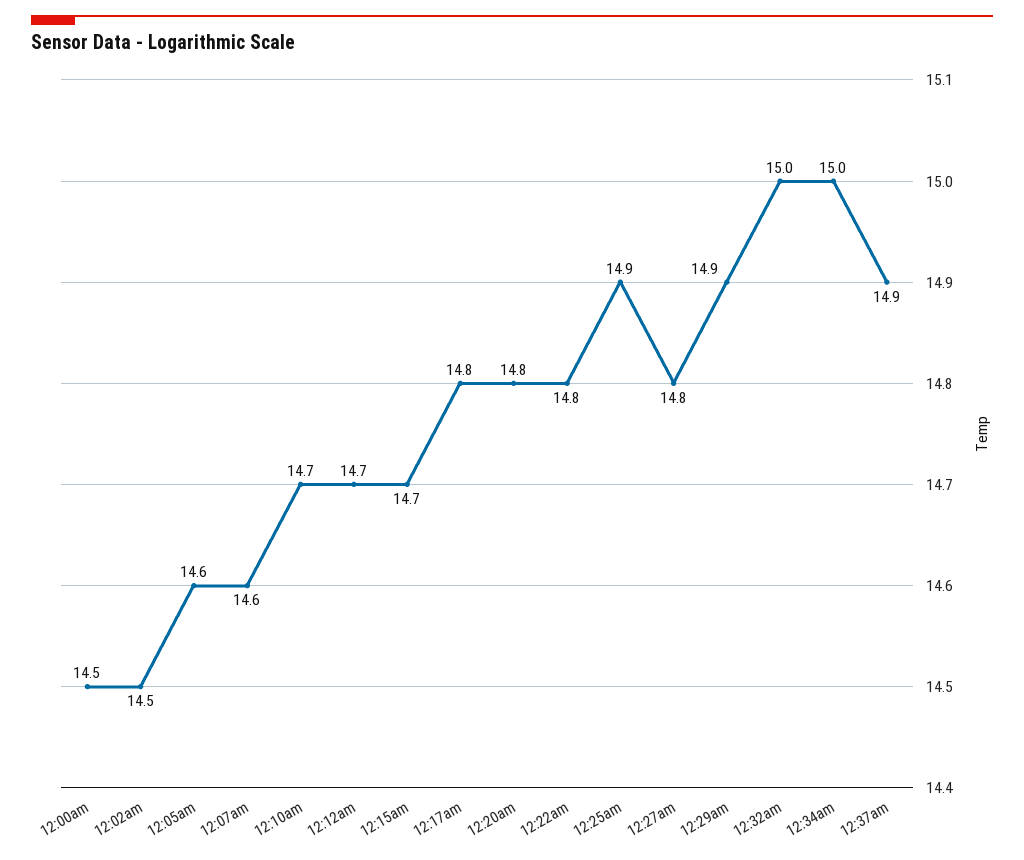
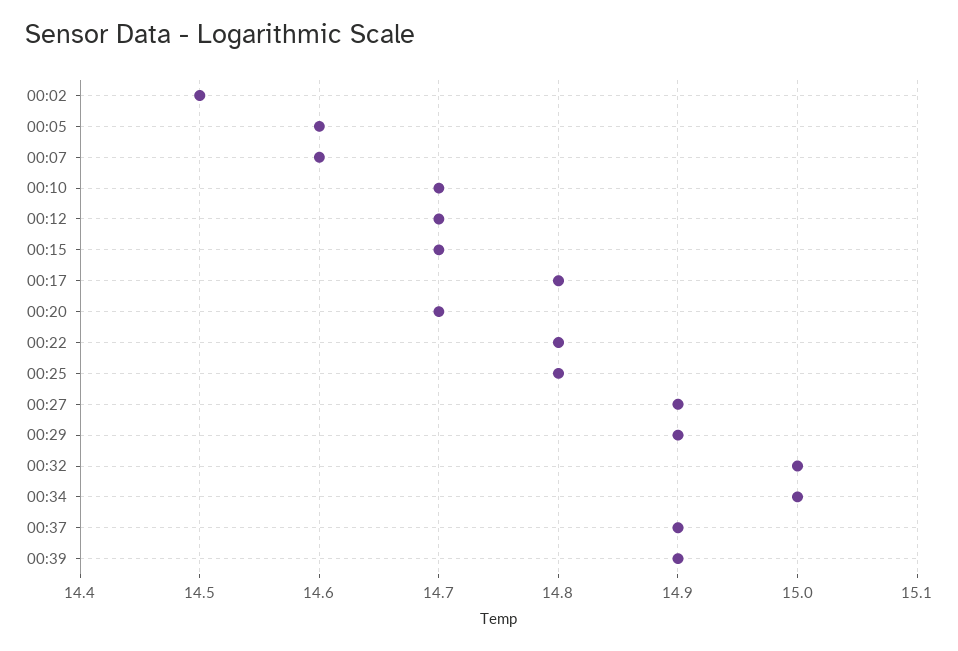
12:00am: 14.5 -> none
12:20am: 14.8 -> 14.7
12:25am: 14.9 -> 14.8
12:27am: 14.8 -> 14.9
00:39: none -> 14.9

